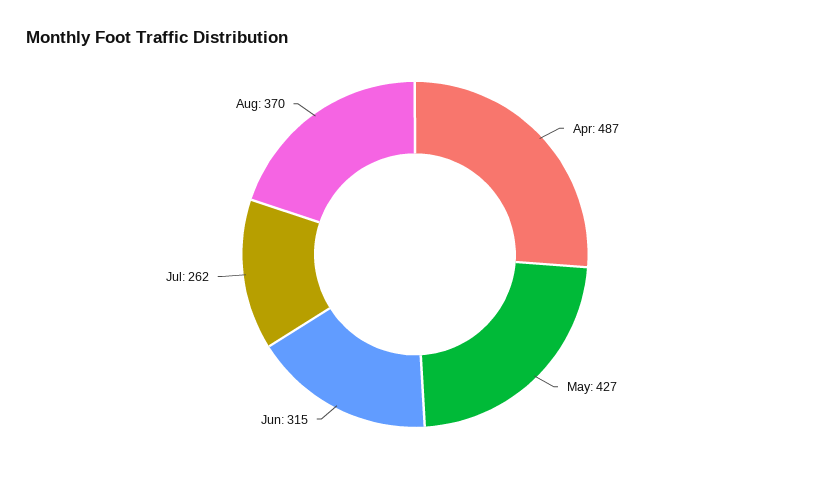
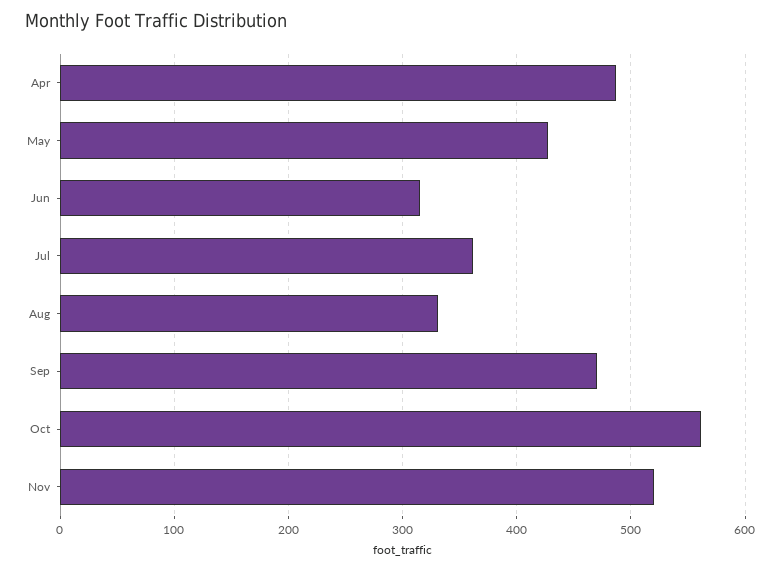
Jul: 262 -> 360
Aug: 370 -> 330
Sep: none -> 470
Oct: none -> 560
Nov: none -> 520

